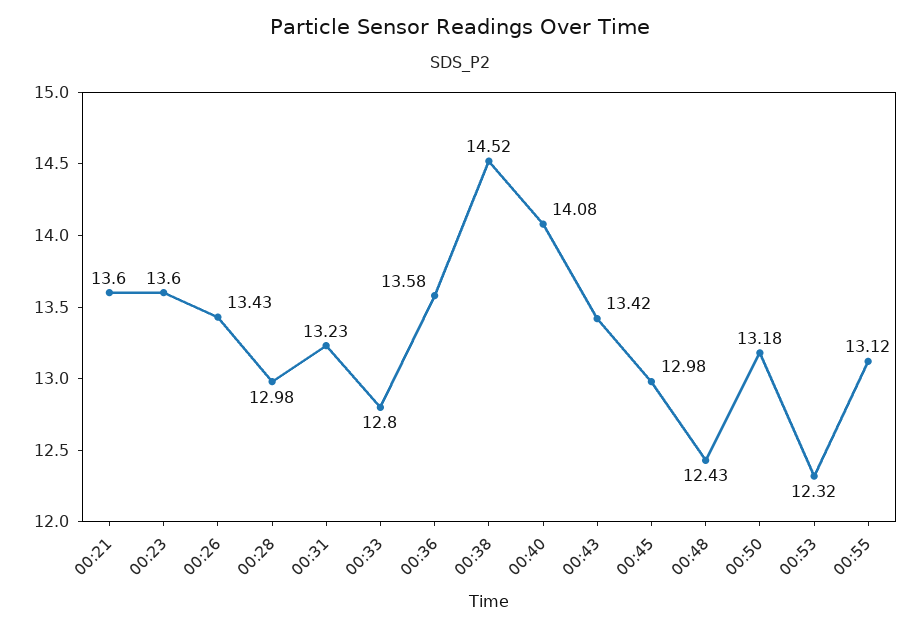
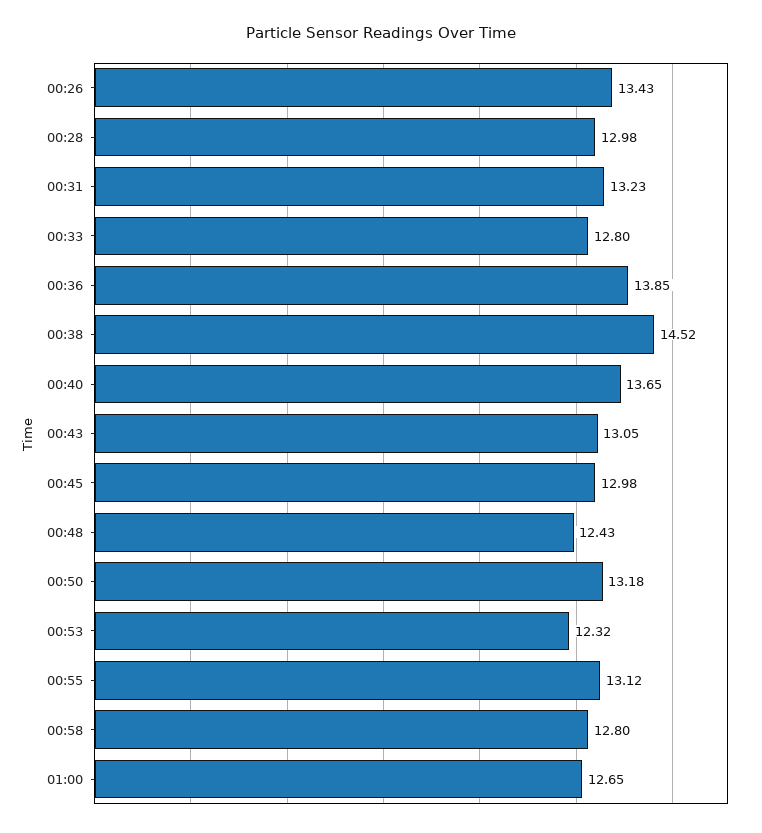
00:21: 13.6 -> none
00:23: 13.6 -> none
00:36: 13.58 -> 13.85
00:40: 14.08 -> 13.65
00:43: 13.42 -> 13.05
00:58: none -> 12.8
01:00: none -> 12.65

